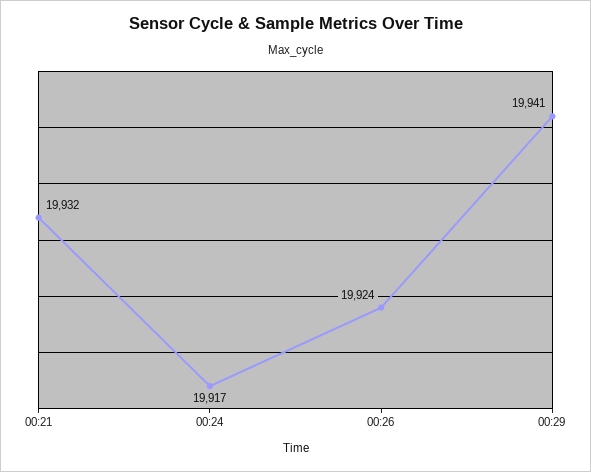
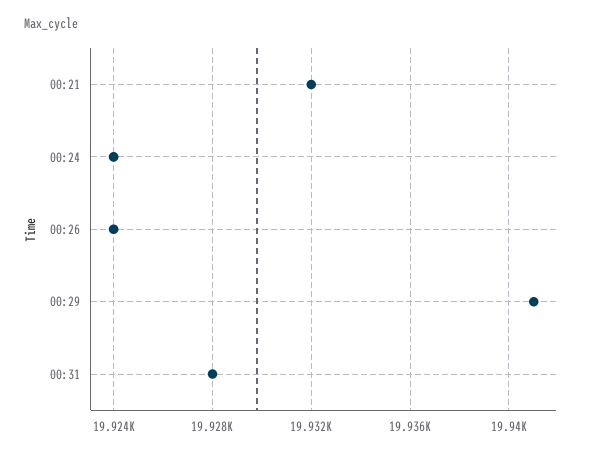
00:24: 19917 -> 19924
00:31: none -> 19928

